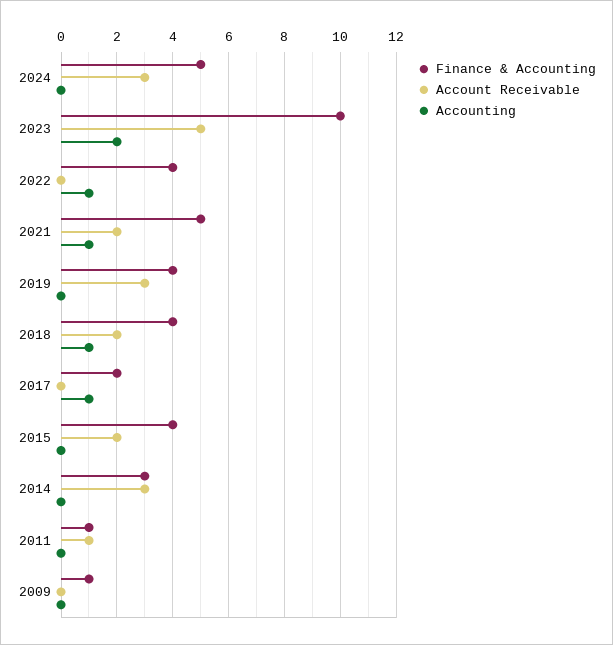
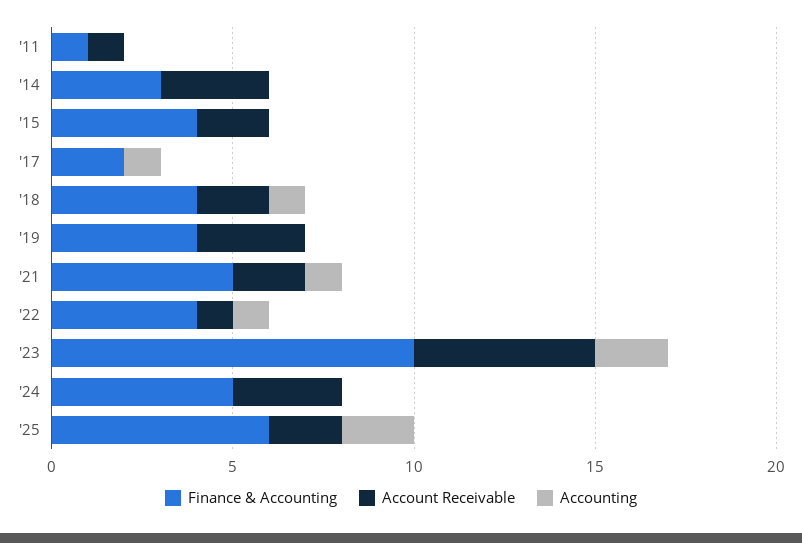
Account Receivable, 2022: 0 -> 1
Finance & Accounting, 2009: 1 -> none
Account Receivable, 2009: 0 -> none
Accounting, 2009: 0 -> none
Finance & Accounting, '25: none -> 6
Account Receivable, '25: none -> 2
Accounting, '25: none -> 2

